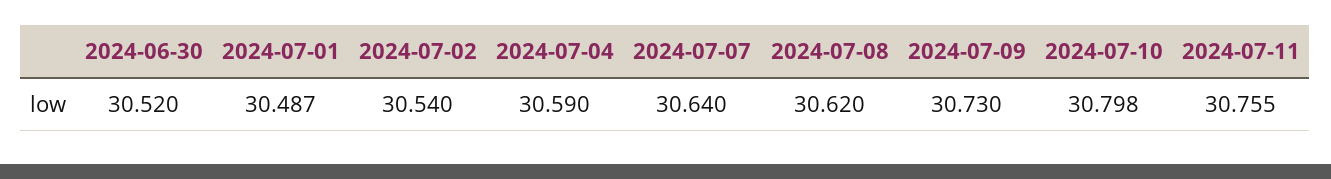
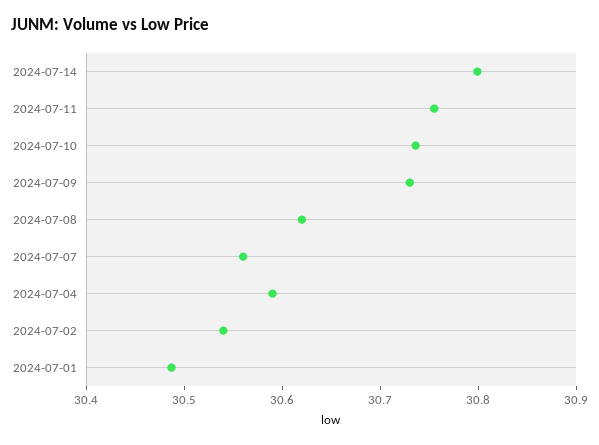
2024-06-30: 30.52 -> none
2024-07-07: 30.64 -> 30.56
2024-07-10: 30.798 -> 30.74
2024-07-14: none -> 30.8

